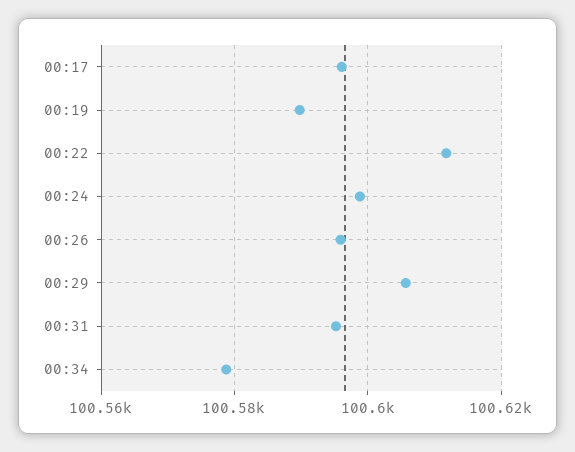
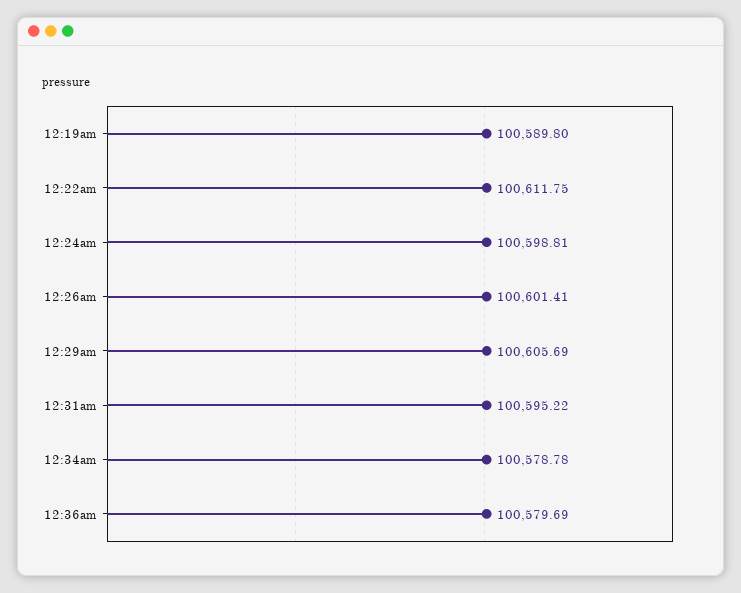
00:17: 100596 -> none
00:26: 100596 -> 100601.41
12:36am: none -> 100579.69

